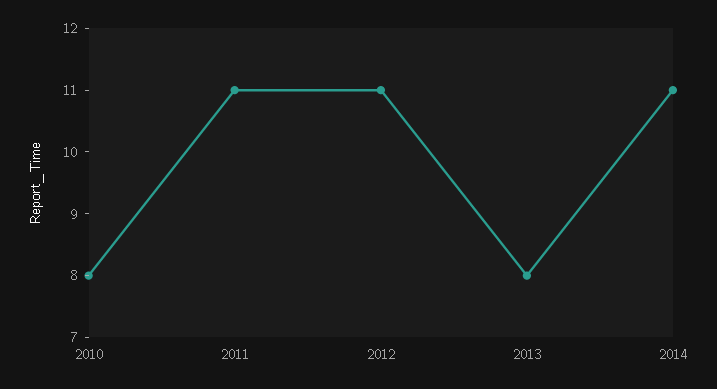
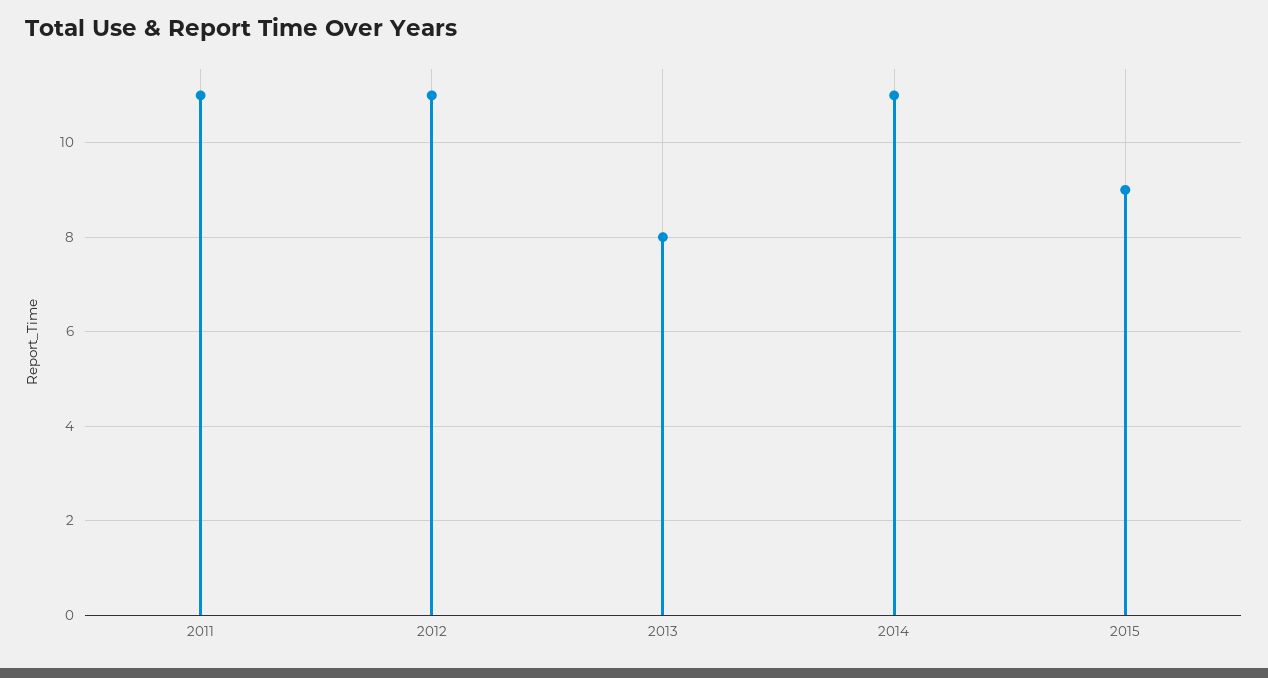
2010: 8 -> none
2015: none -> 9

